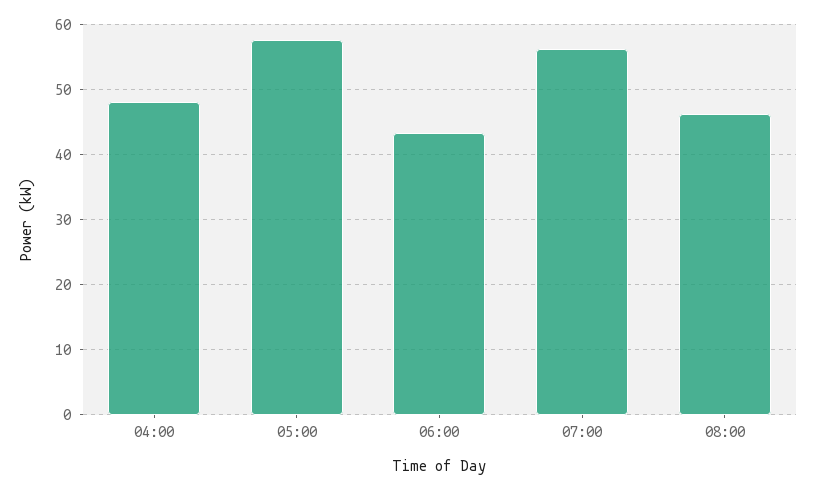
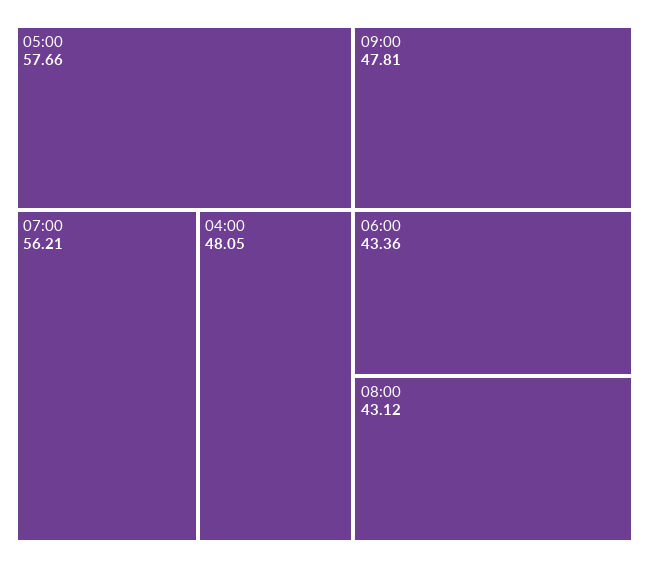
08:00: 46 -> 43.12
09:00: none -> 47.81

